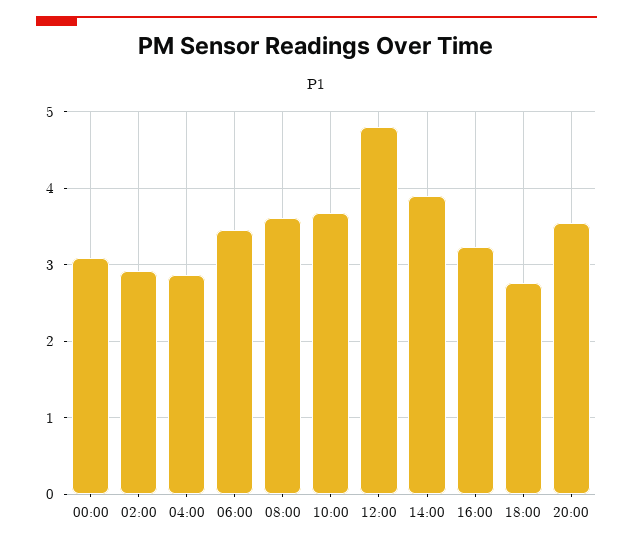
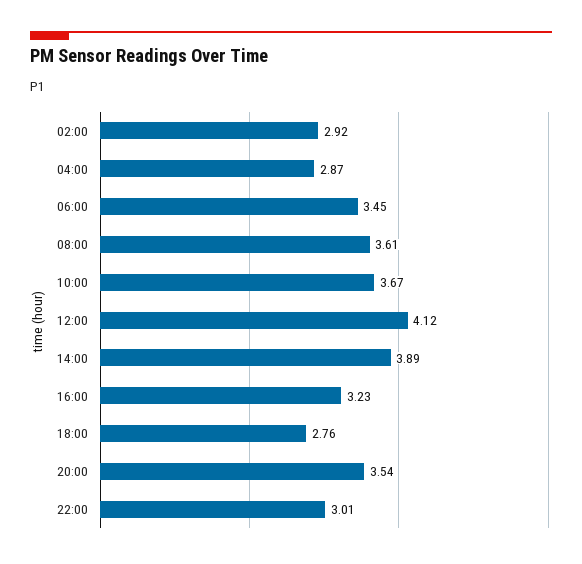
00:00: 3.1 -> none
12:00: 4.8 -> 4.12
22:00: none -> 3.01

